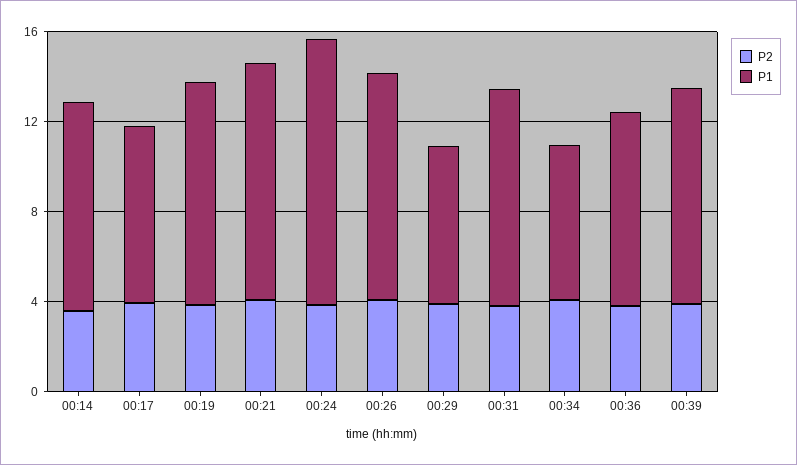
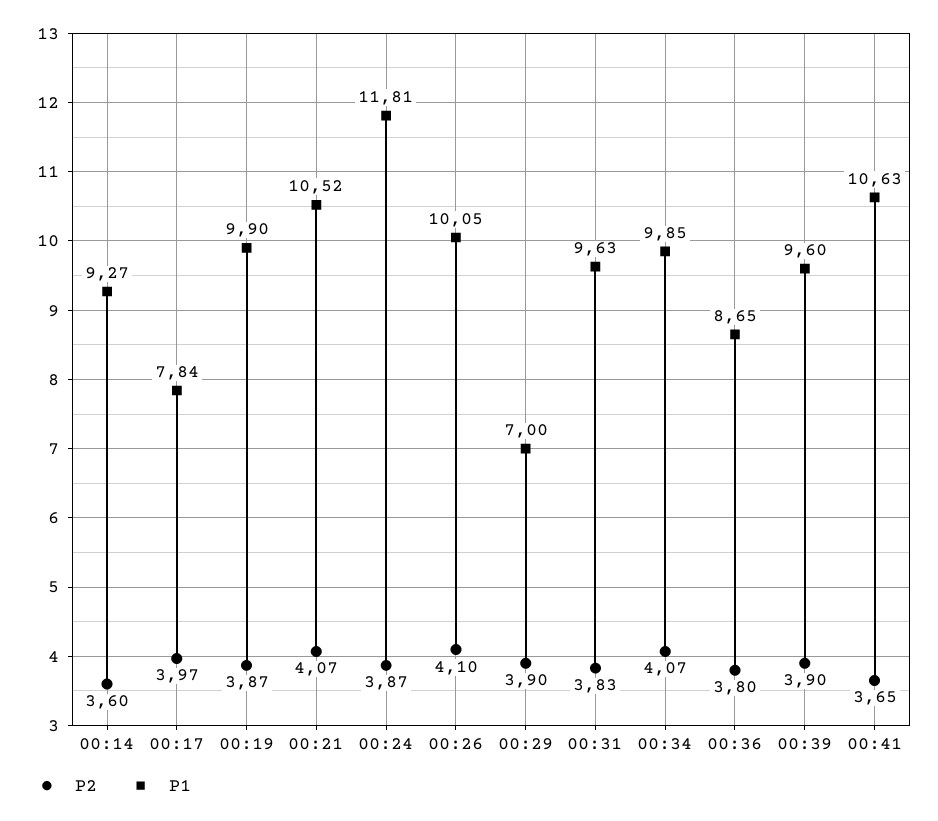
P1, 00:34: 7 -> 9.85
P2, 00:41: none -> 3.65
P1, 00:41: none -> 10.63

